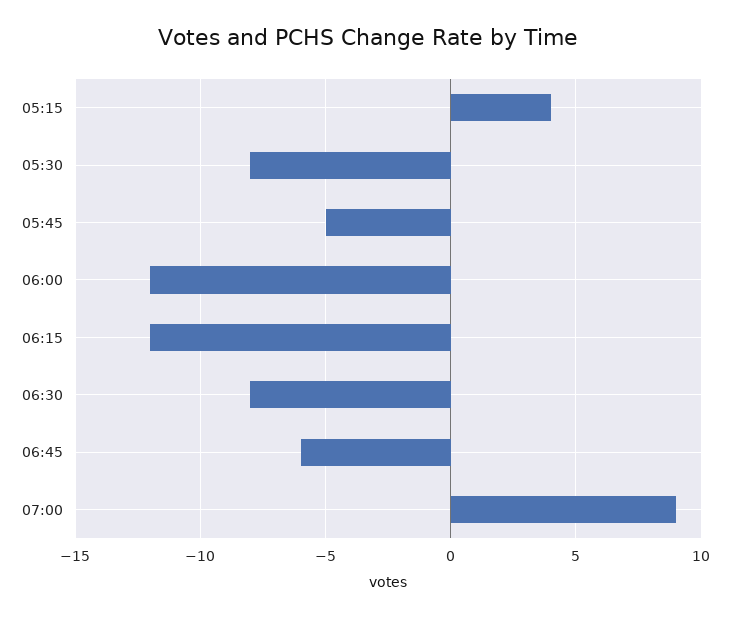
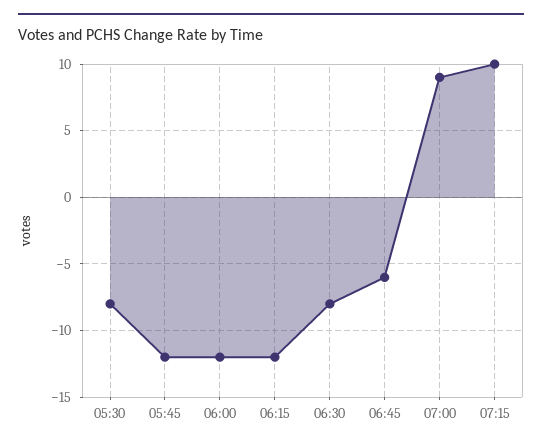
05:15: 4 -> none
05:45: -5 -> -12
07:15: none -> 10

